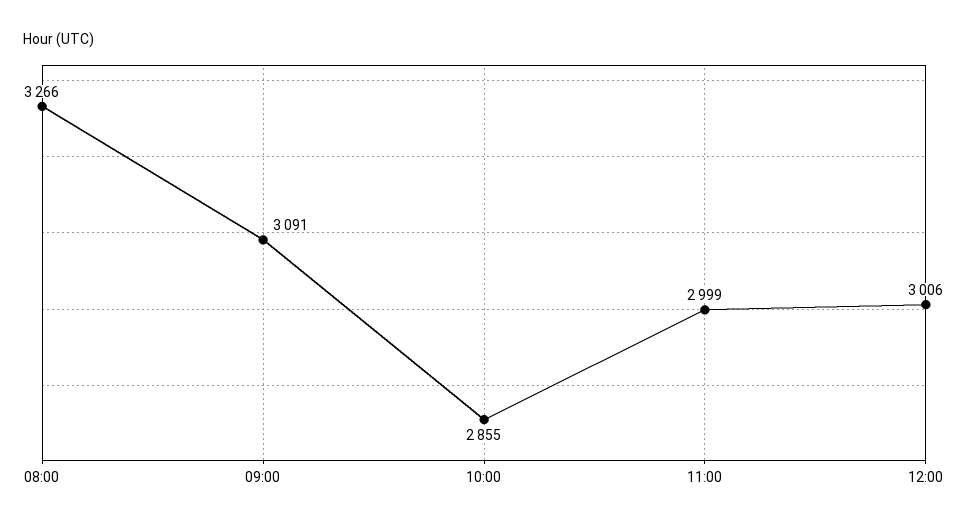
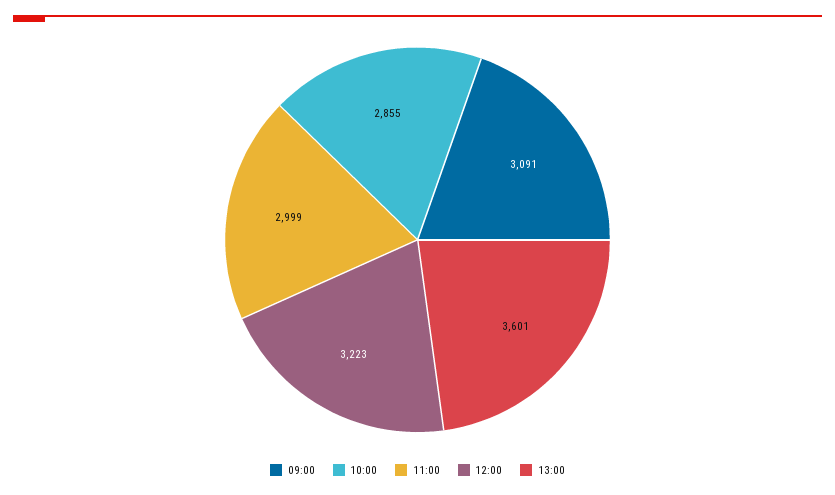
08:00: 3266 -> none
12:00: 3006 -> 3223
13:00: none -> 3601

